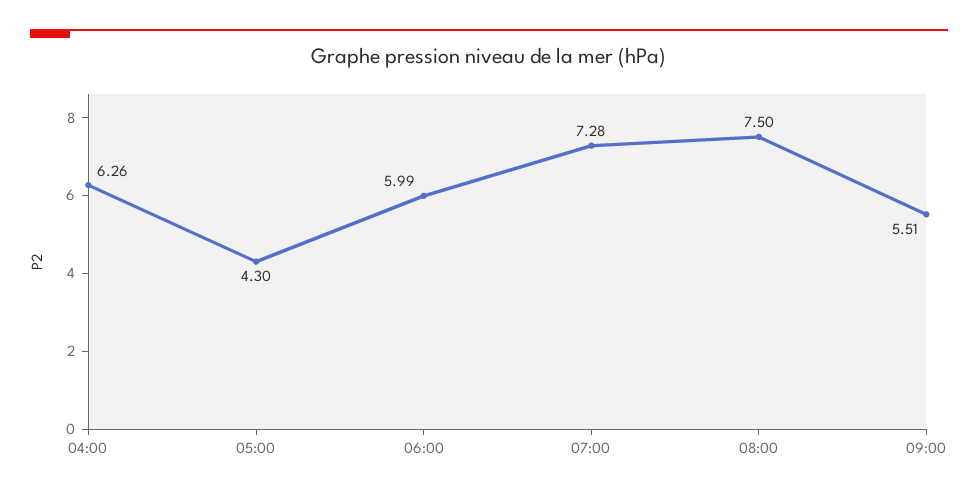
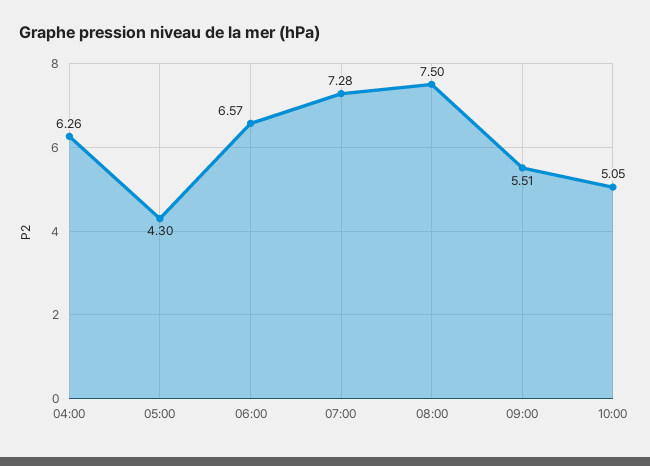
06:00: 5.99 -> 6.57
10:00: none -> 5.05

